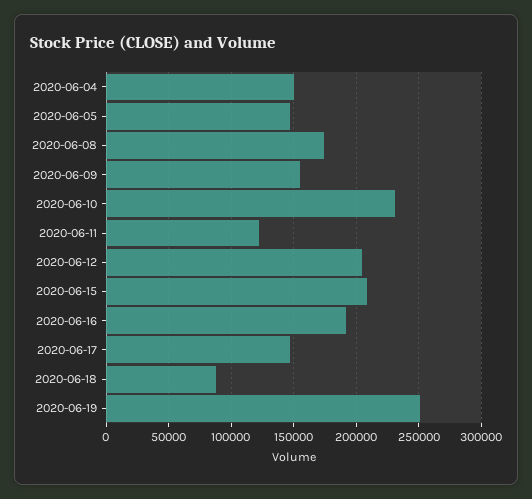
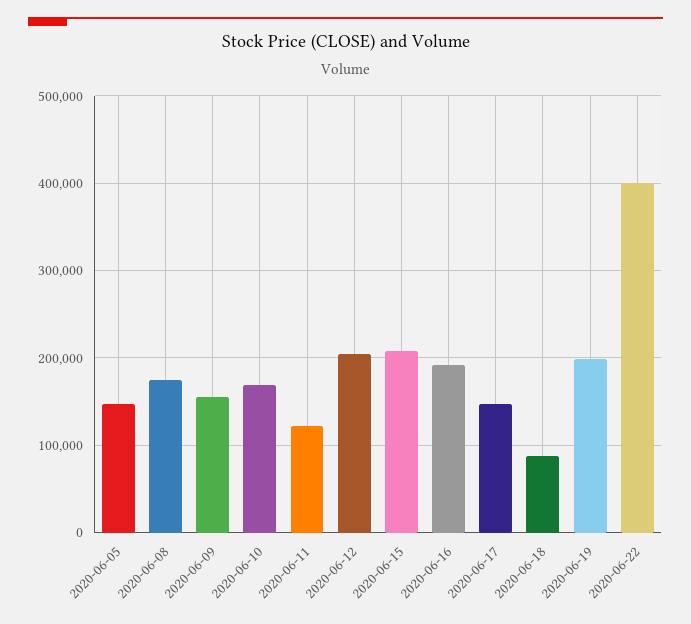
2020-06-04: 150000 -> none
2020-06-10: 230000 -> 170000
2020-06-19: 250000 -> 200000
2020-06-22: none -> 400000

